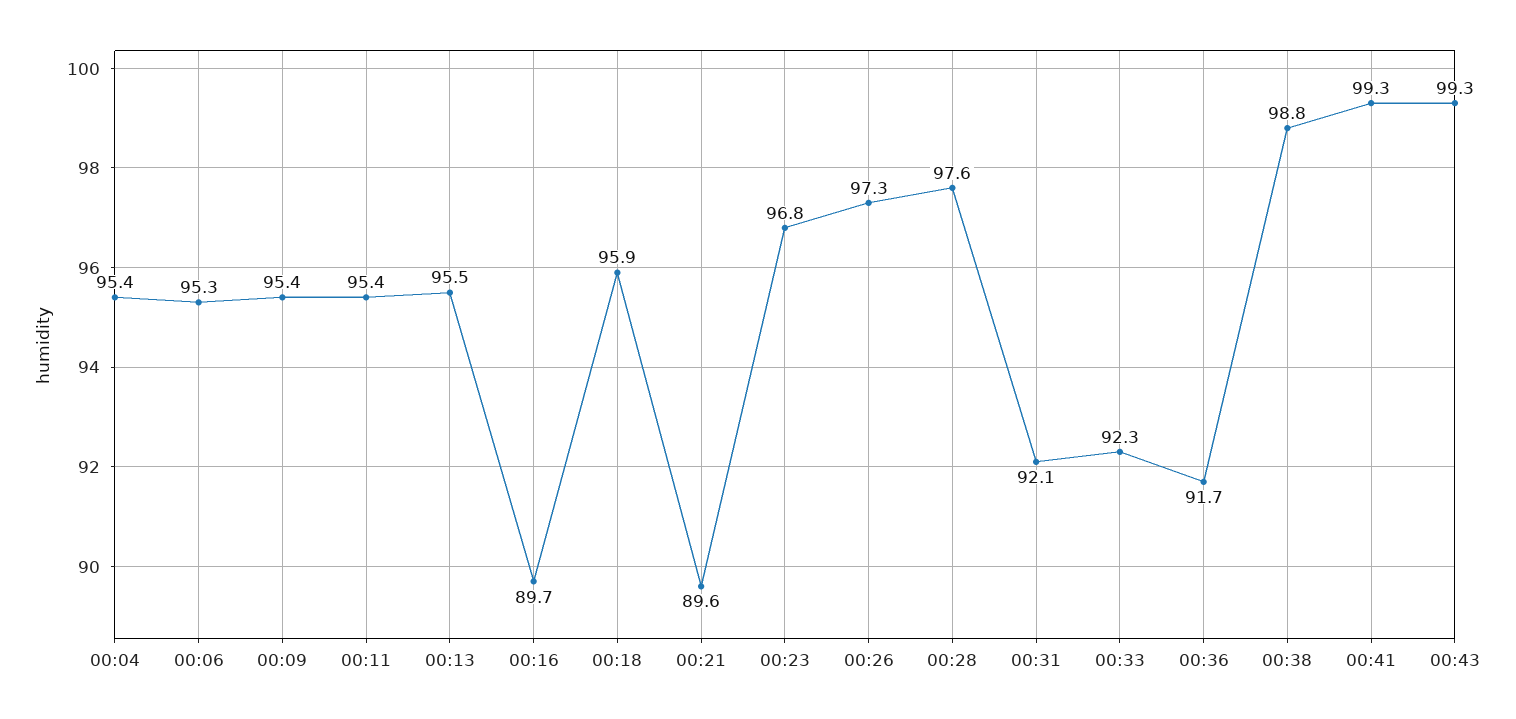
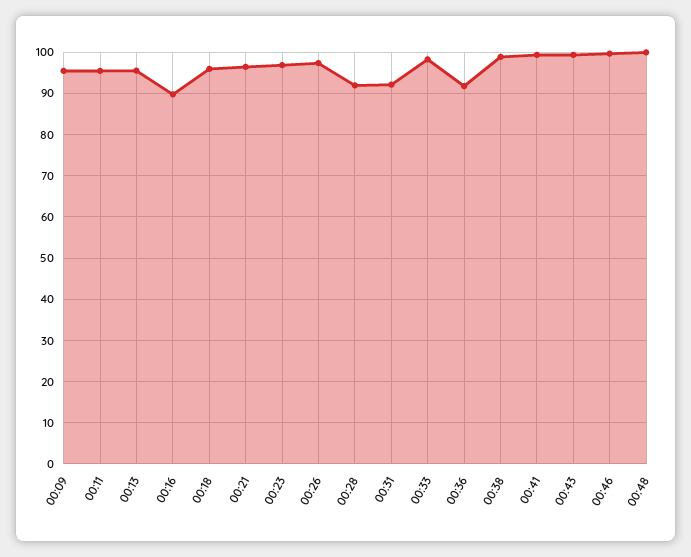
00:04: 95.4 -> none
00:06: 95.3 -> none
00:21: 89.6 -> 96
00:28: 97.6 -> 92
00:33: 92.3 -> 98
00:46: none -> 100
00:48: none -> 100

